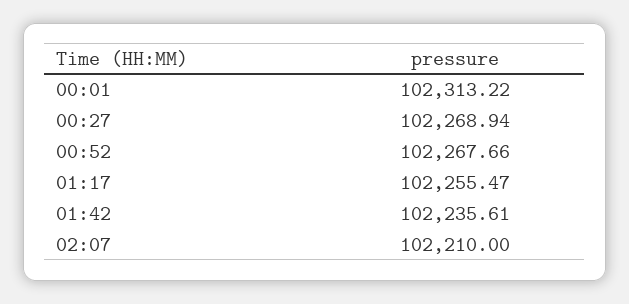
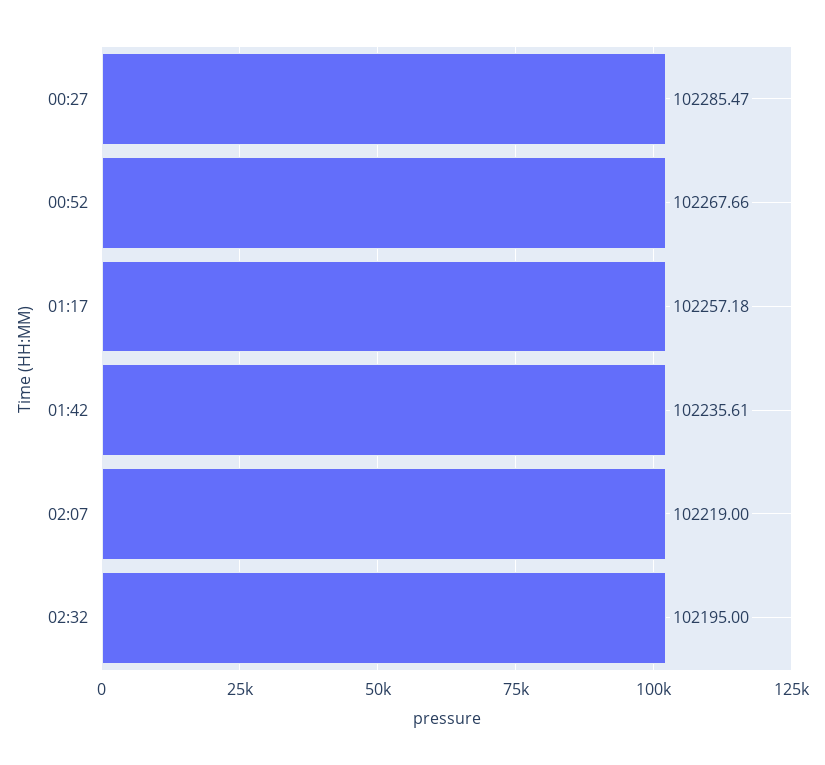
00:01: 102313.22 -> none
00:27: 102268.94 -> 102285.47
01:17: 102255.47 -> 102257.18
02:07: 102210 -> 102219
02:32: none -> 102195

